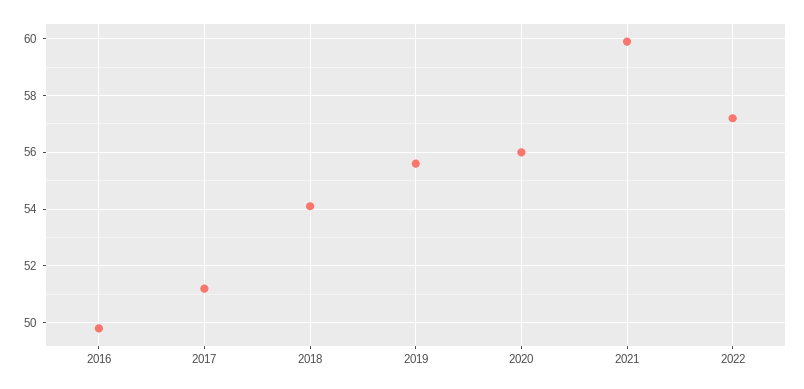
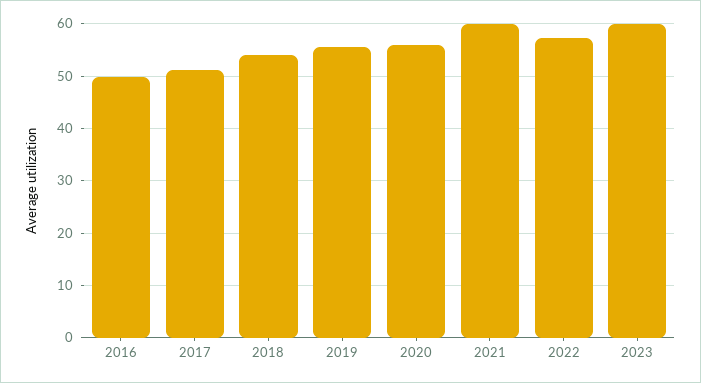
2023: none -> 60

